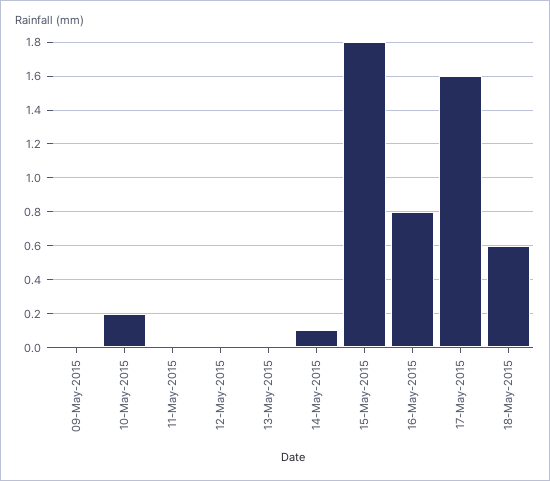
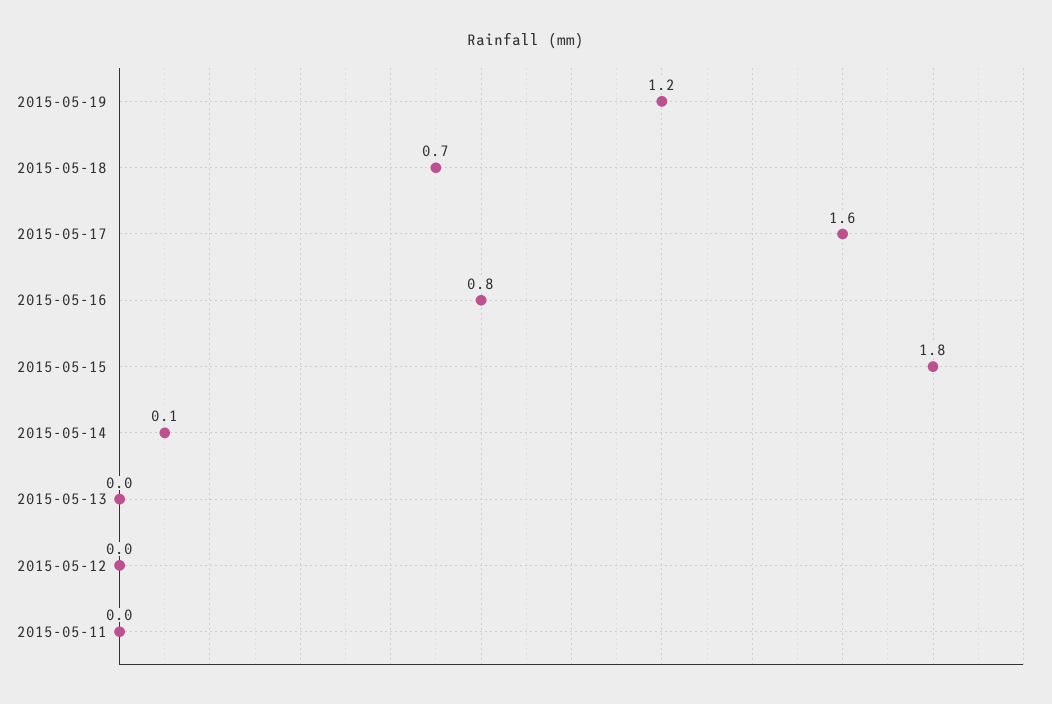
09-May-2015: 0 -> none
10-May-2015: 0.2 -> none
18-May-2015: 0.6 -> 0.7
2015-05-19: none -> 1.2

